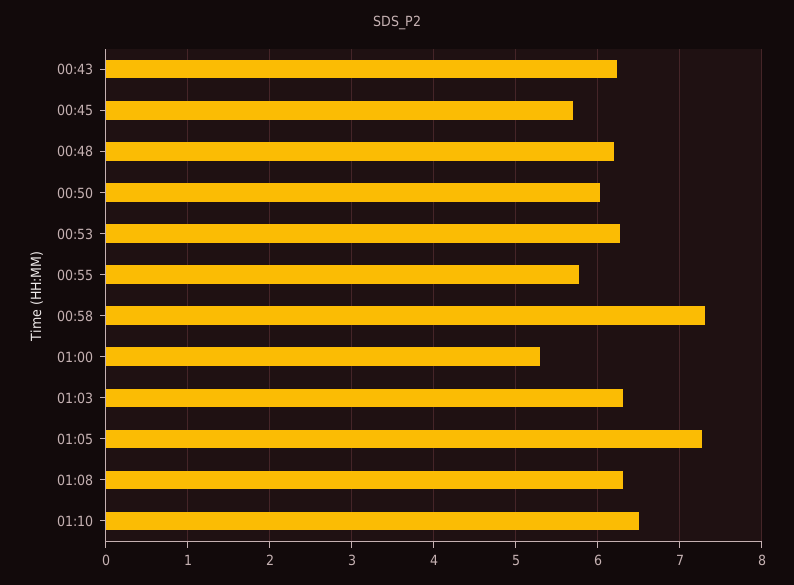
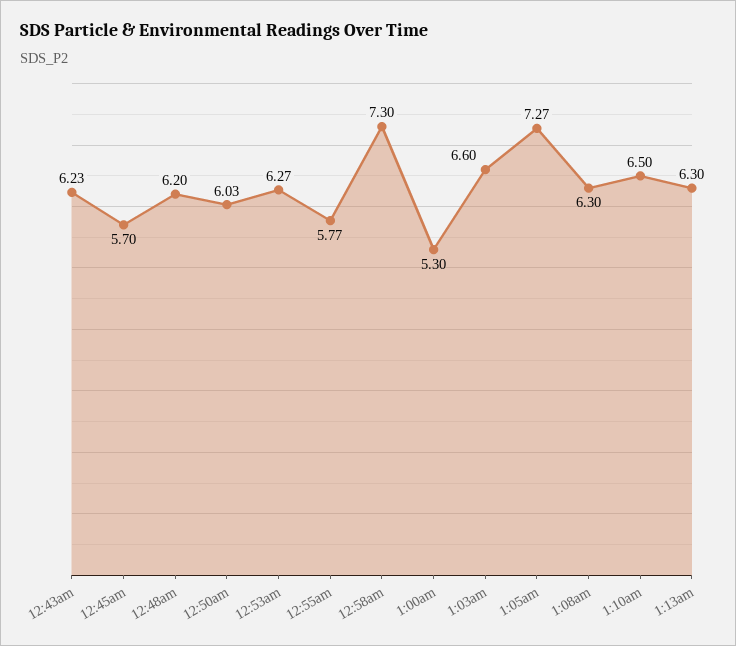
01:03: 6.3 -> 6.6
1:13am: none -> 6.3

